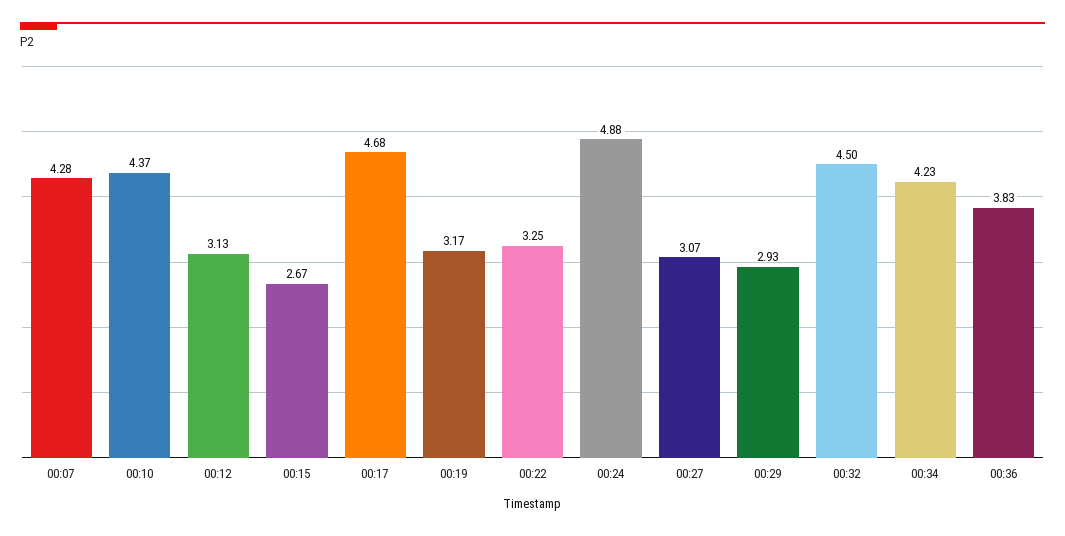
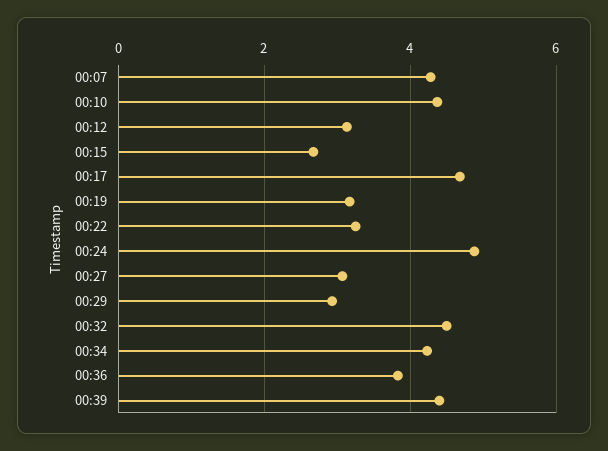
00:39: none -> 4.4

